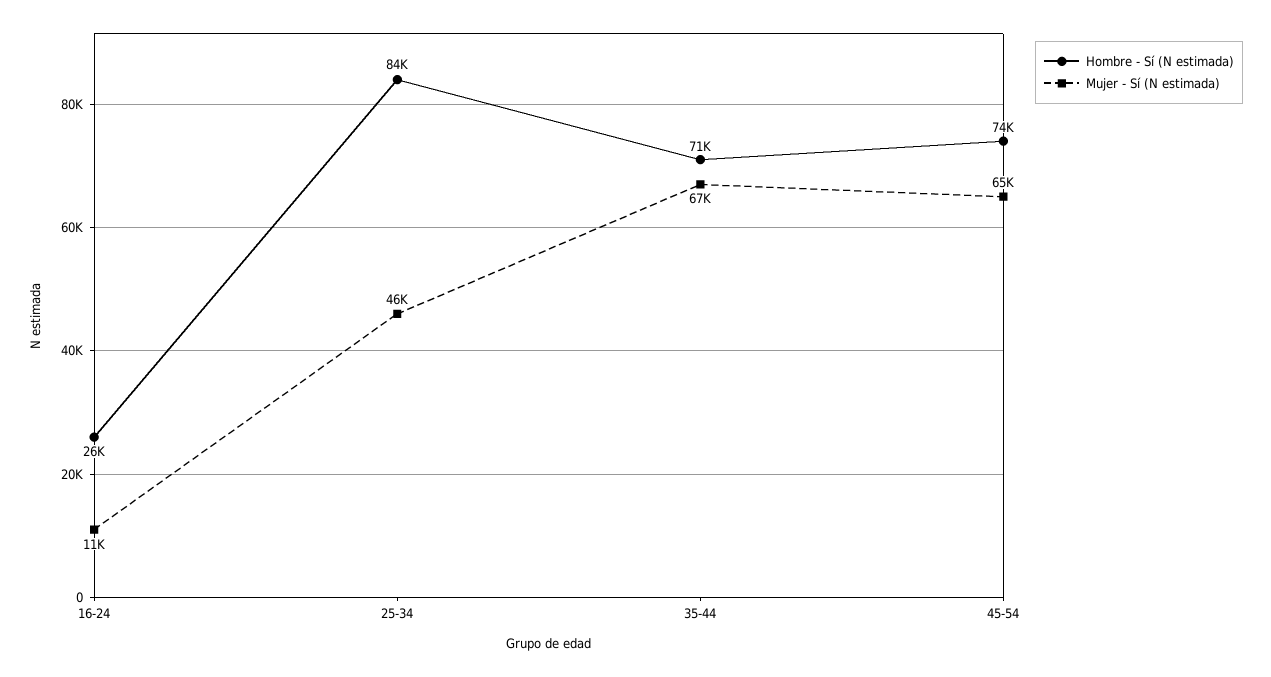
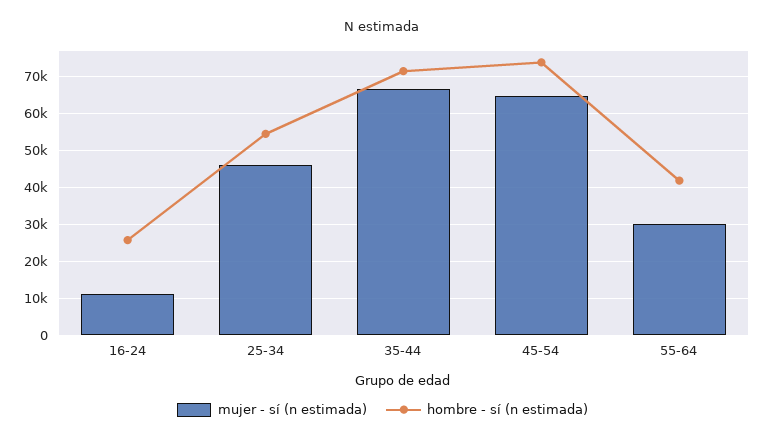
Hombre - Sí (N estimada), 25-34: 84000 -> 54000
Mujer - Sí (N estimada), 55-64: none -> 30000
Hombre - Sí (N estimada), 55-64: none -> 42000

